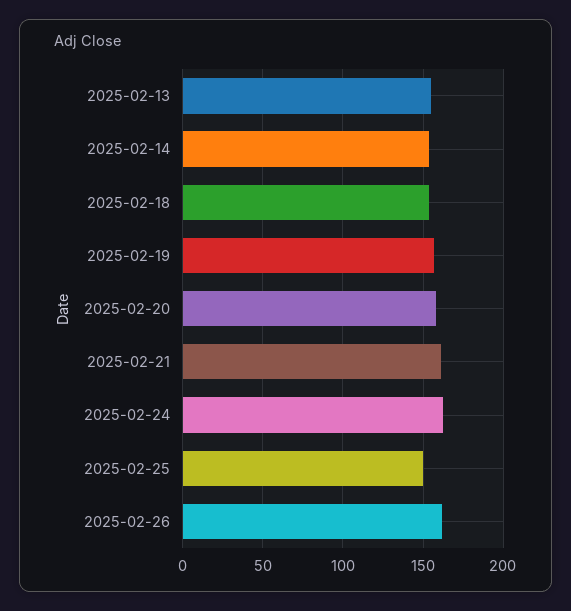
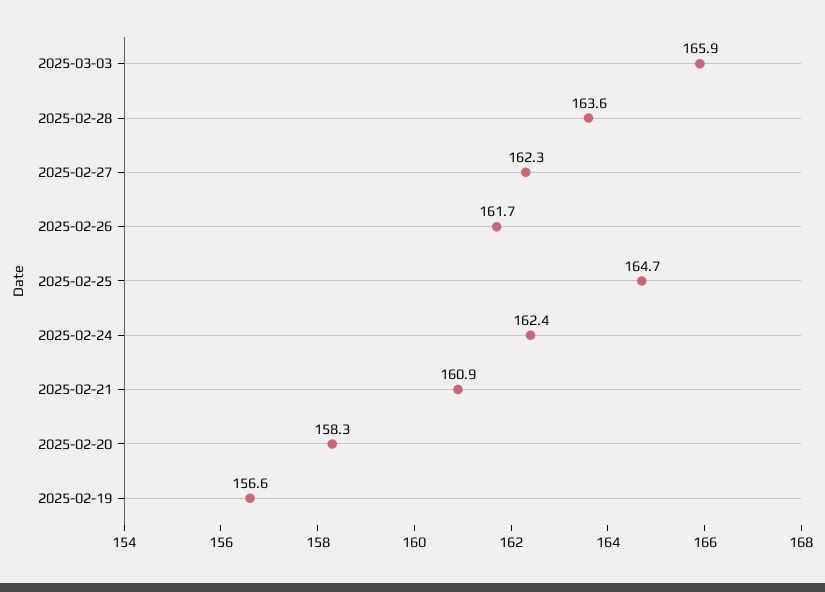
2025-02-13: 155 -> none
2025-02-14: 155 -> none
2025-02-18: 155 -> none
2025-02-25: 150 -> 164.7
2025-03-03: none -> 165.9
2025-02-28: none -> 163.6
2025-02-27: none -> 162.3

